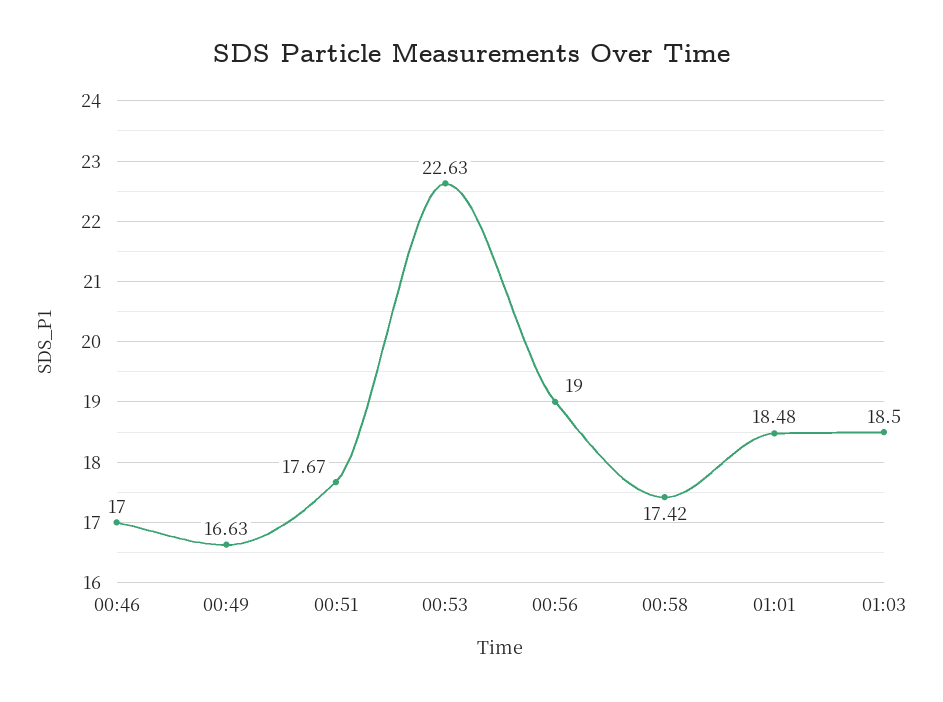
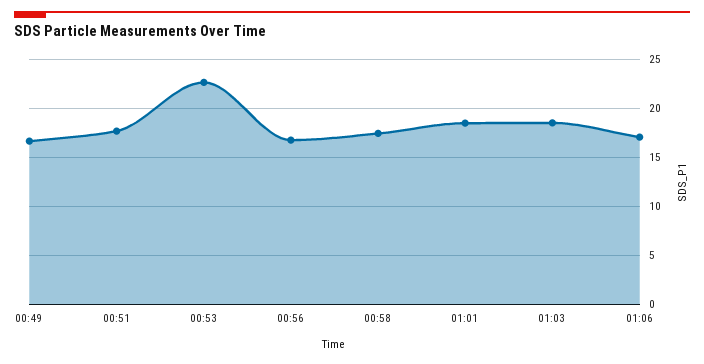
00:46: 17 -> none
00:56: 19 -> 17
01:06: none -> 17

